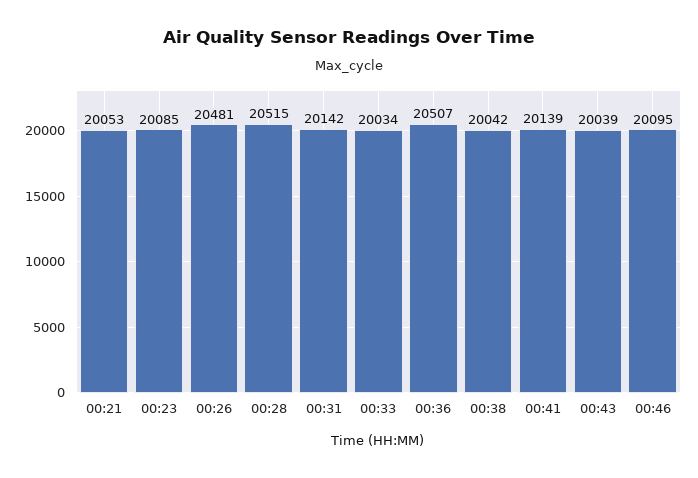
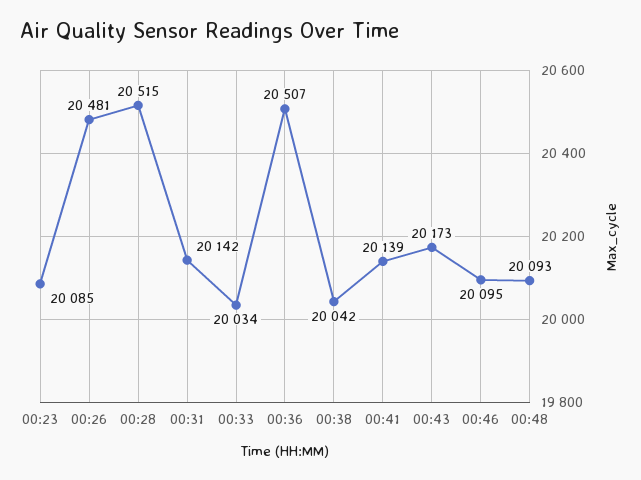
00:21: 20053 -> none
00:43: 20039 -> 20173
00:48: none -> 20093

